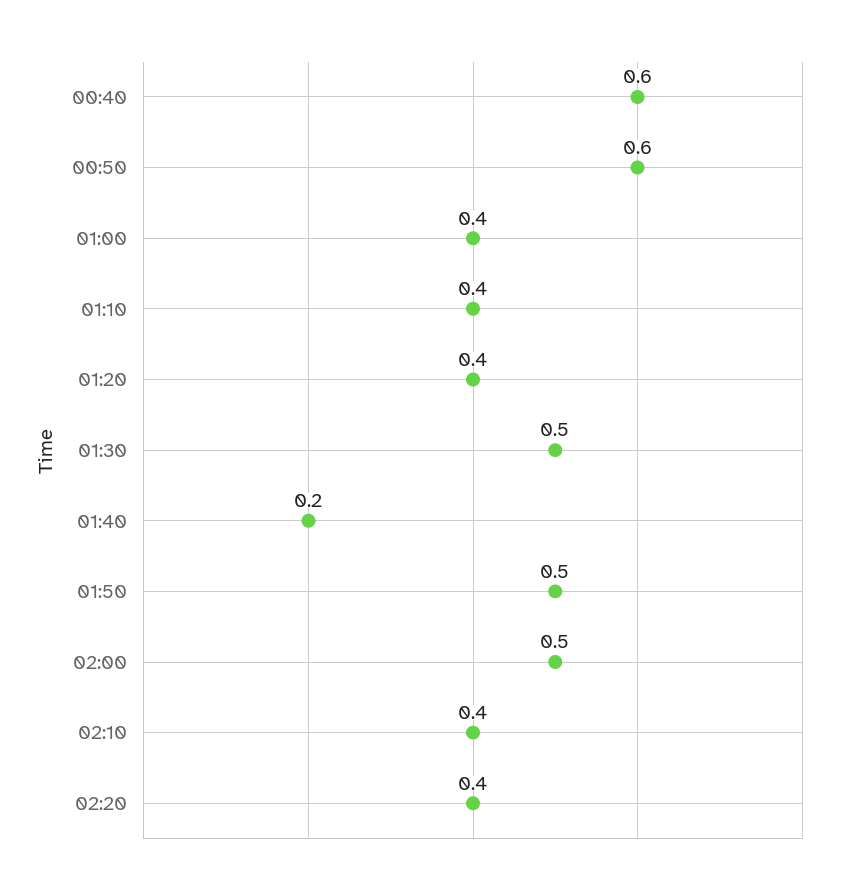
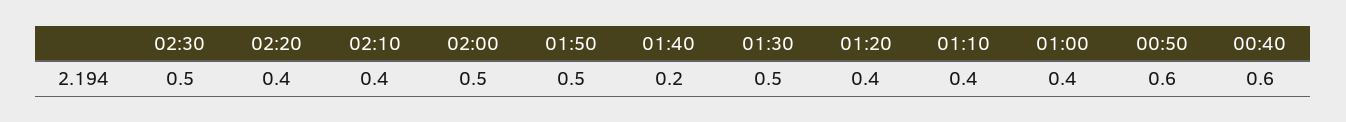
02:30: none -> 0.5

